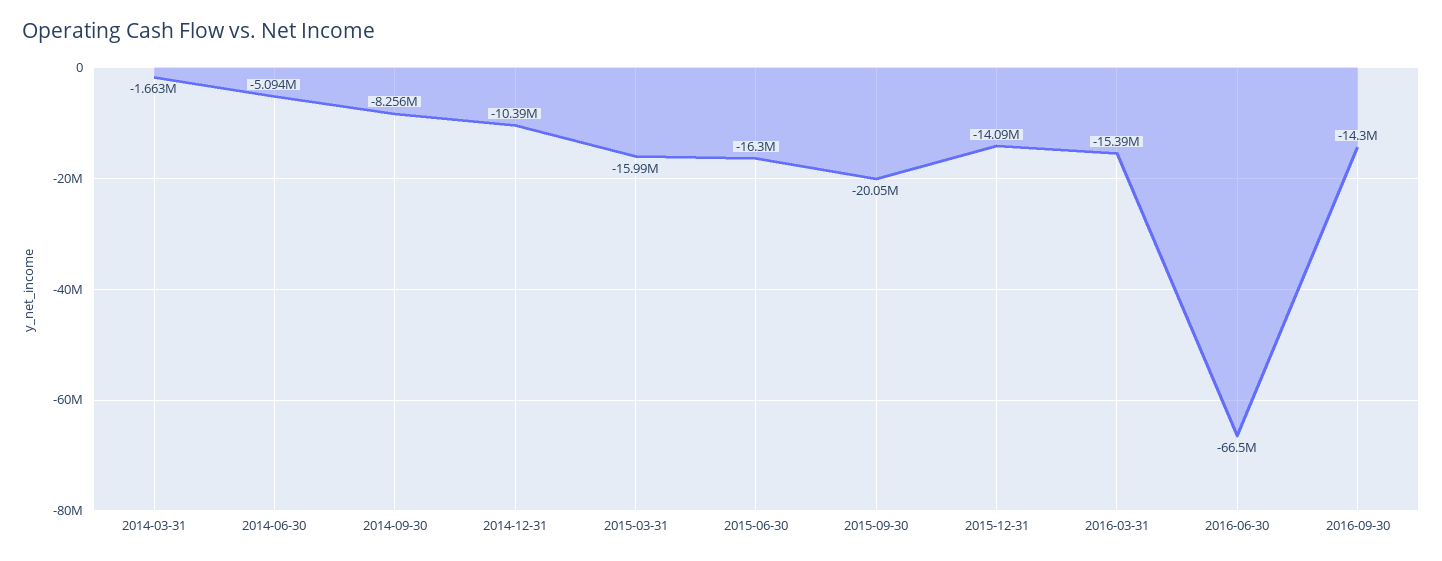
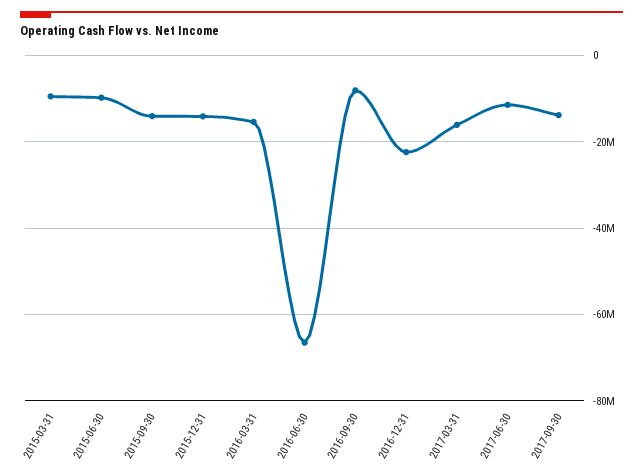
2014-03-31: -1663000 -> none
2014-06-30: -5094000 -> none
2014-09-30: -8256000 -> none
2014-12-31: -10390000 -> none
2015-03-31: -15990000 -> -10000000
2015-06-30: -16300000 -> -10000000
2015-09-30: -20050000 -> -14000000
2016-09-30: -14300000 -> -8000000
2016-12-31: none -> -22000000
2017-03-31: none -> -16000000
2017-06-30: none -> -12000000
2017-09-30: none -> -14000000

